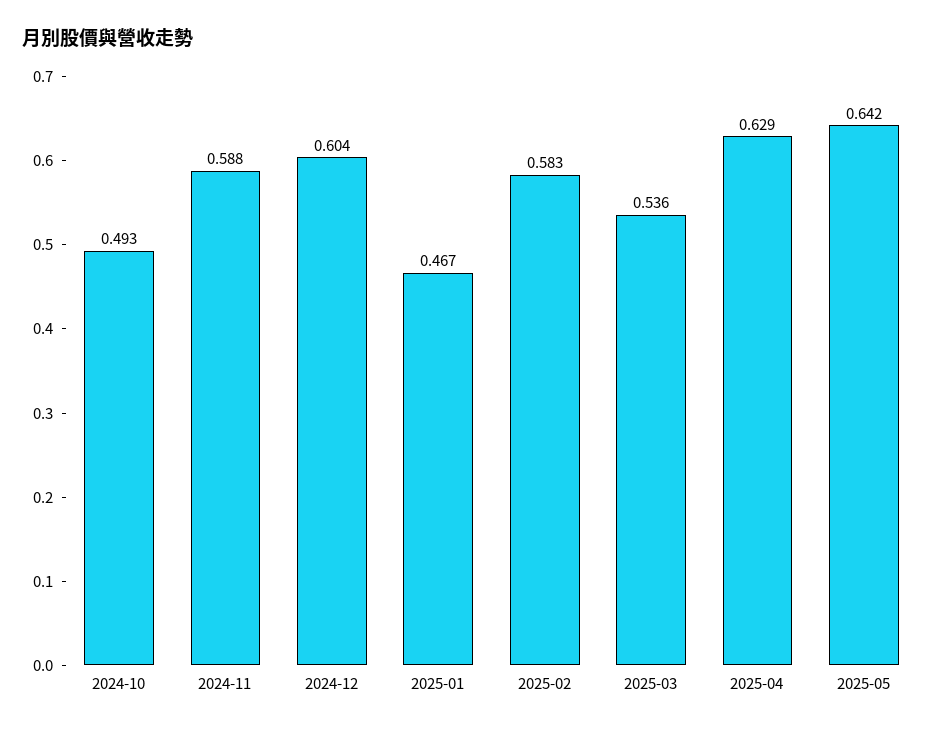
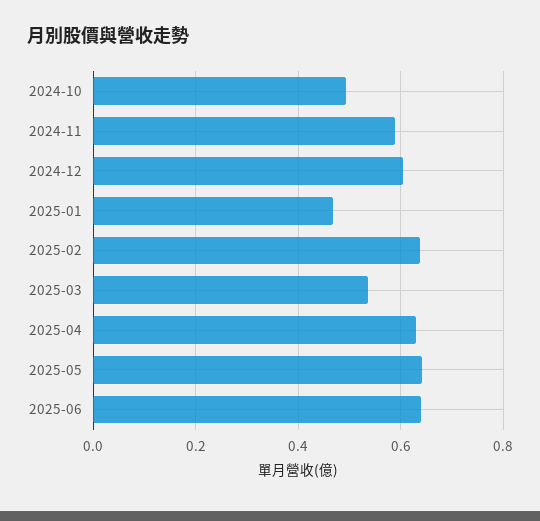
2025-02: 0.583 -> 0.64
2025-06: none -> 0.64

